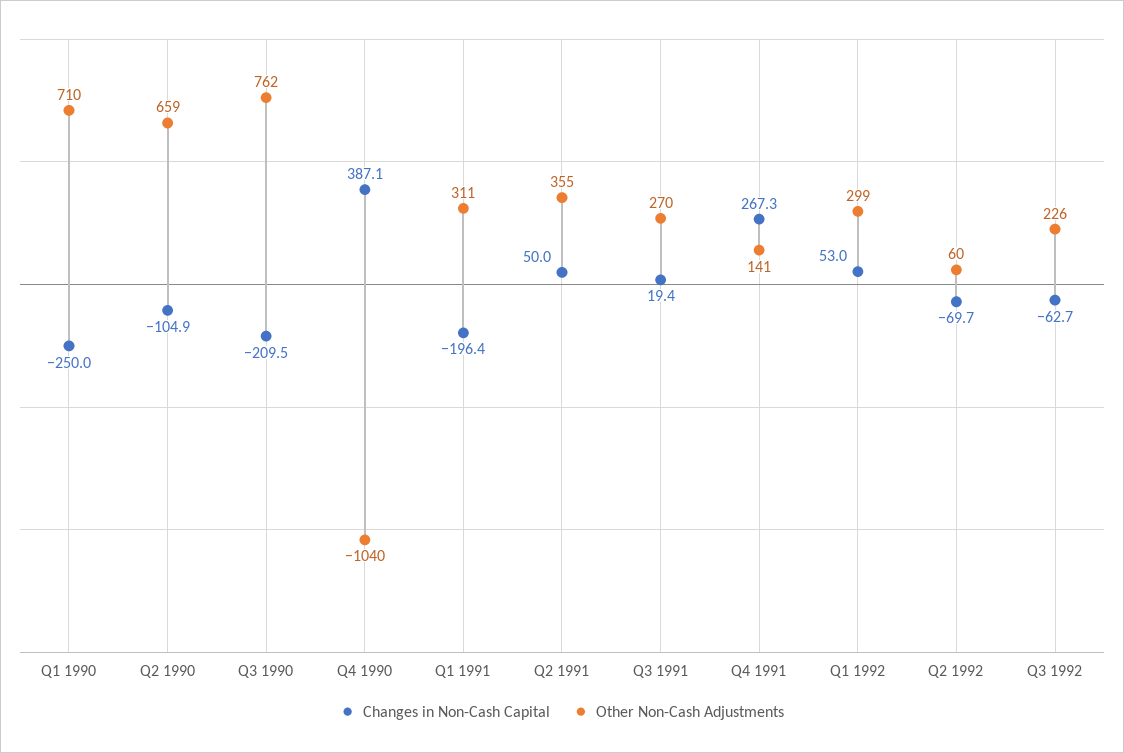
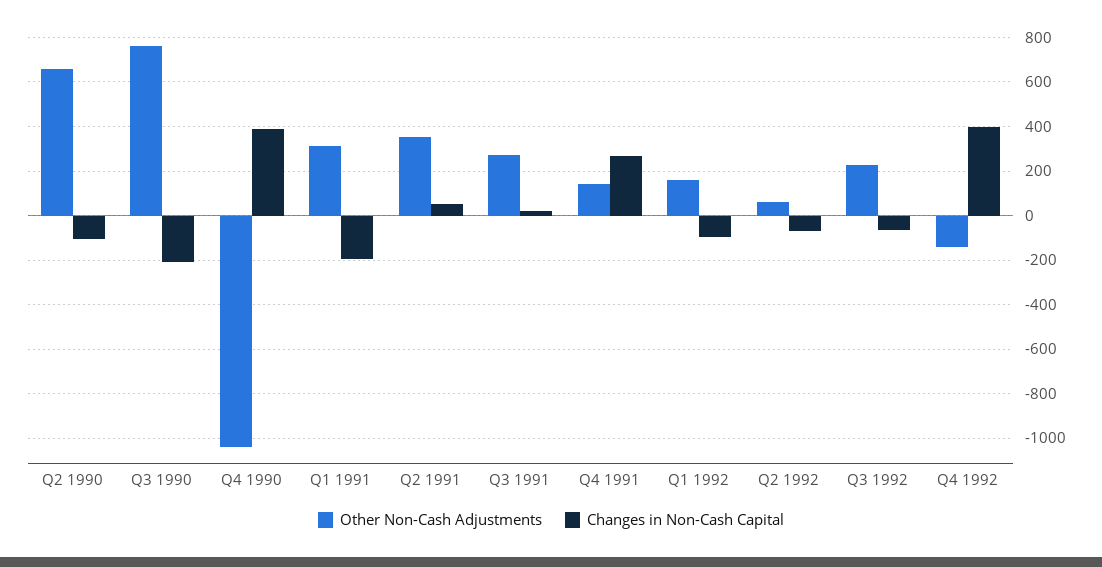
Changes in Non-Cash Capital, Q1 1990: -250 -> none
Other Non-Cash Adjustments, Q1 1990: 710 -> none
Changes in Non-Cash Capital, Q1 1992: 53 -> -100
Other Non-Cash Adjustments, Q1 1992: 299 -> 150
Other Non-Cash Adjustments, Q4 1992: none -> -150
Changes in Non-Cash Capital, Q4 1992: none -> 400

